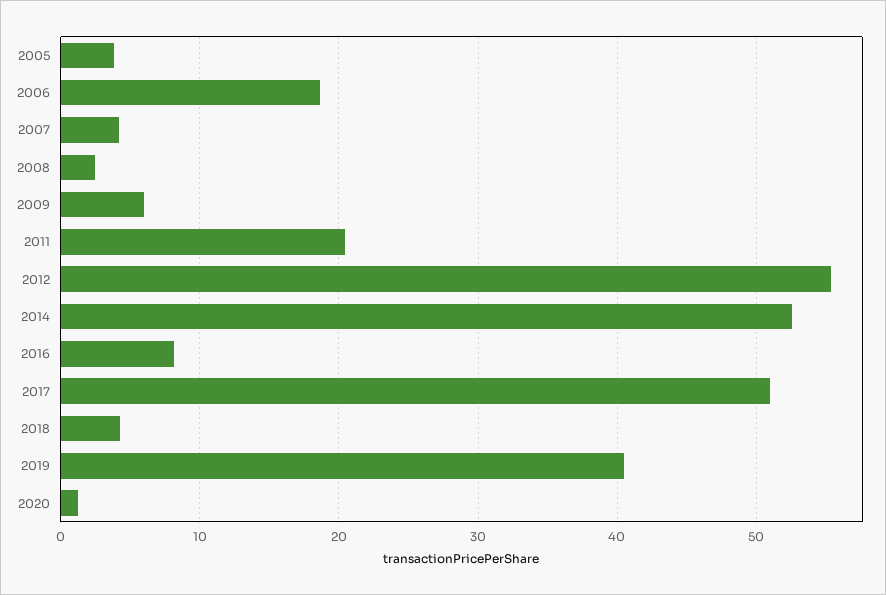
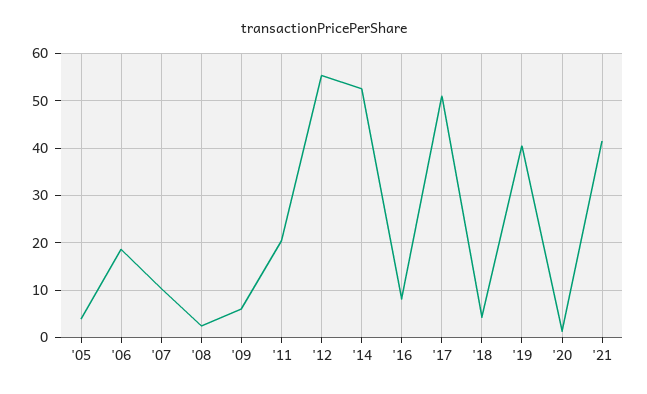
2007: 4 -> 10
'21: none -> 42

